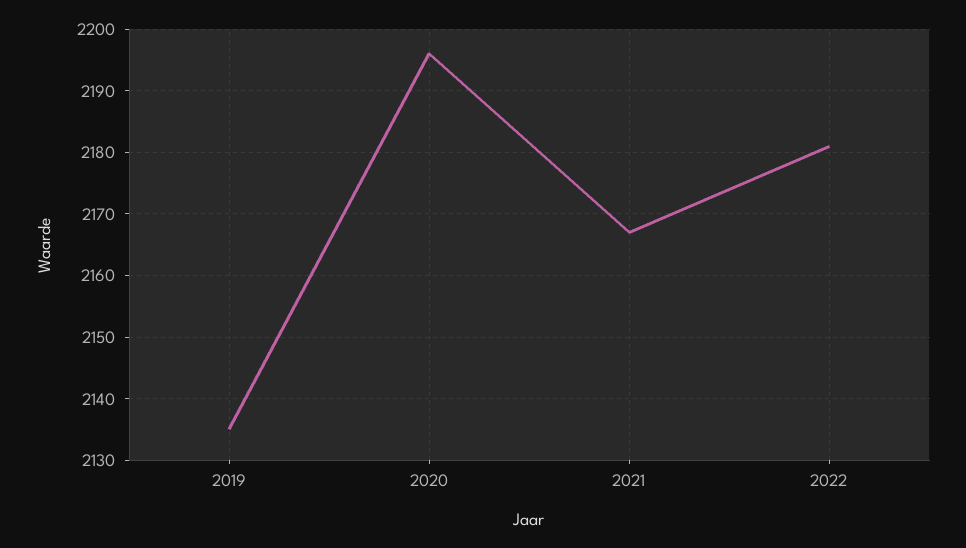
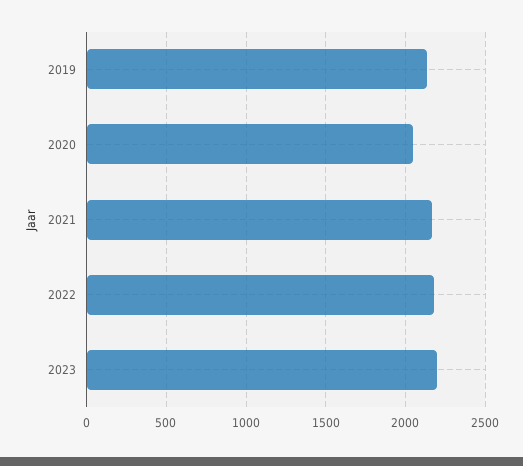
2020: 2196 -> 2050
2023: none -> 2200

